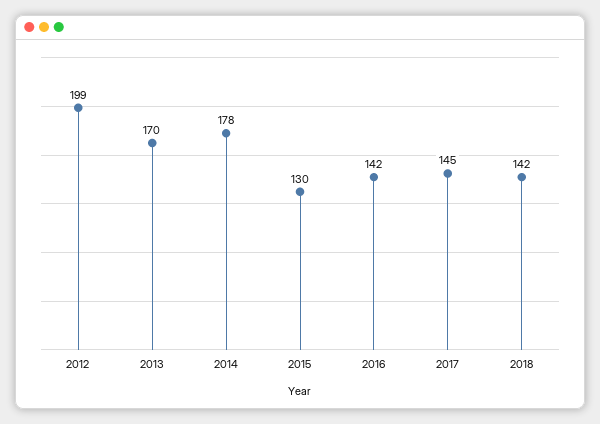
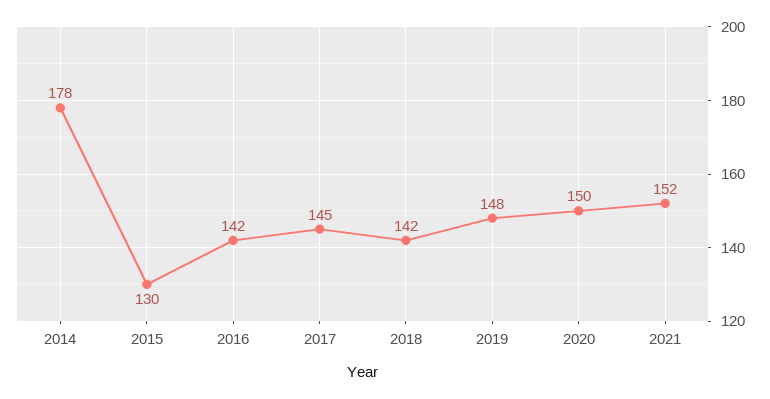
2012: 199 -> none
2013: 170 -> none
2019: none -> 148
2020: none -> 150
2021: none -> 152

